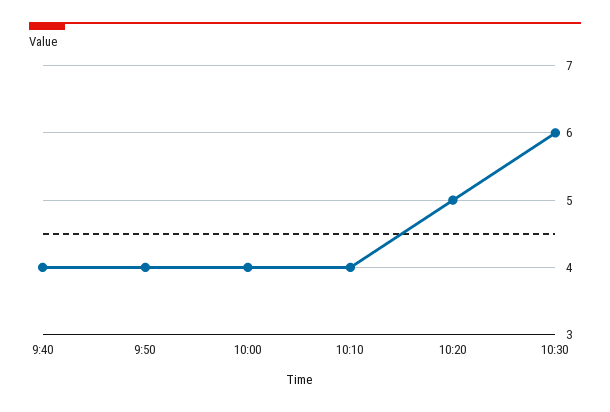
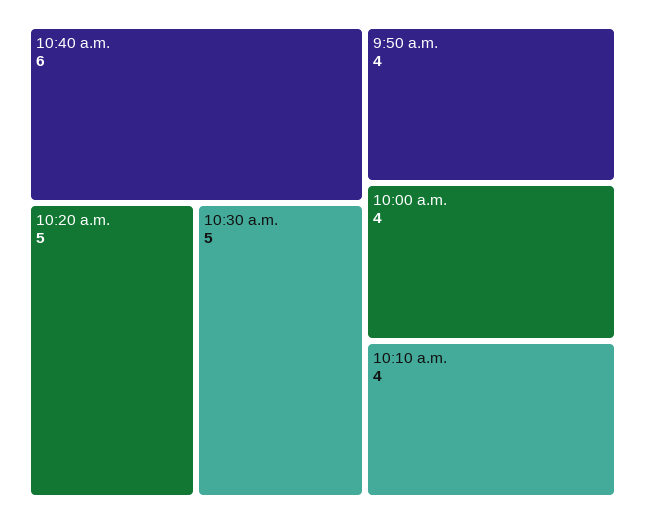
9:40: 4 -> none
10:30: 6 -> 5
10:40 a.m.: none -> 6

